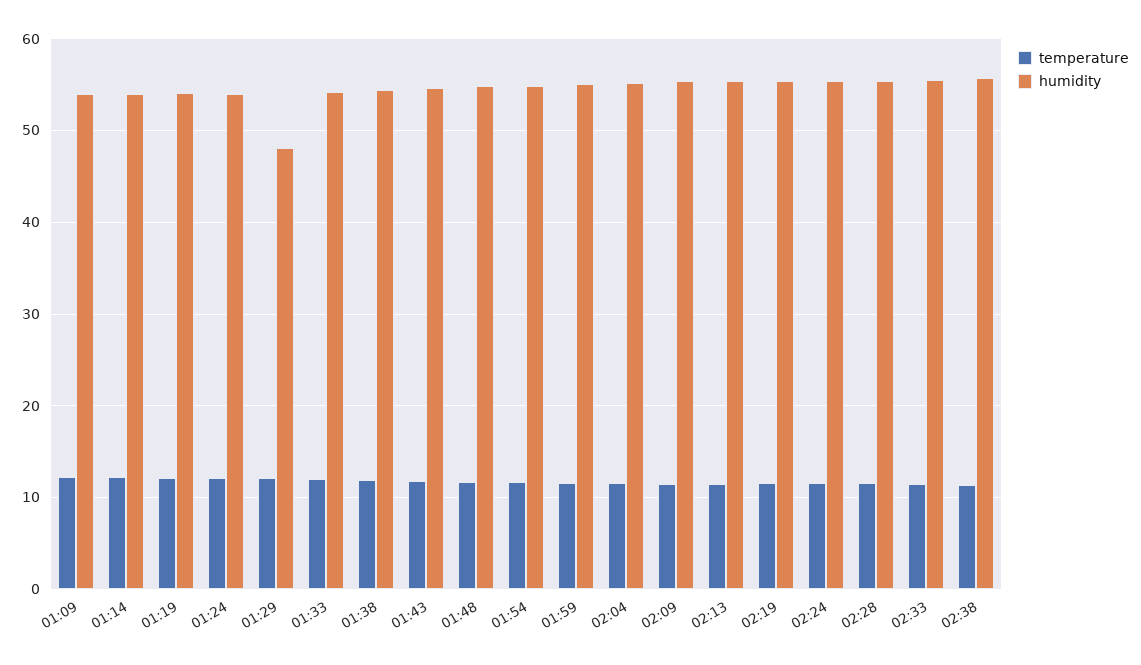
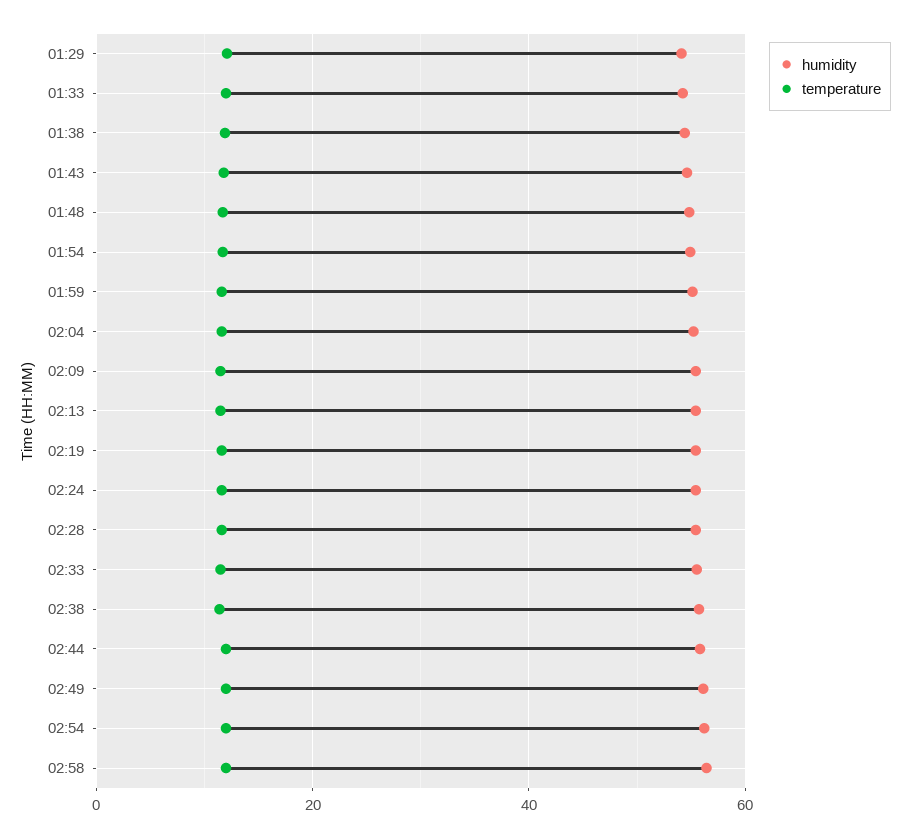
temperature, 01:09: 12 -> none
humidity, 01:09: 54 -> none
temperature, 01:14: 12 -> none
humidity, 01:14: 54 -> none
temperature, 01:19: 12 -> none
humidity, 01:19: 54 -> none
temperature, 01:24: 12 -> none
humidity, 01:24: 54 -> none
humidity, 01:29: 48 -> 54
humidity, 02:44: none -> 56
temperature, 02:44: none -> 12
humidity, 02:49: none -> 56
temperature, 02:49: none -> 12
humidity, 02:54: none -> 56
temperature, 02:54: none -> 12
humidity, 02:58: none -> 56
temperature, 02:58: none -> 12

